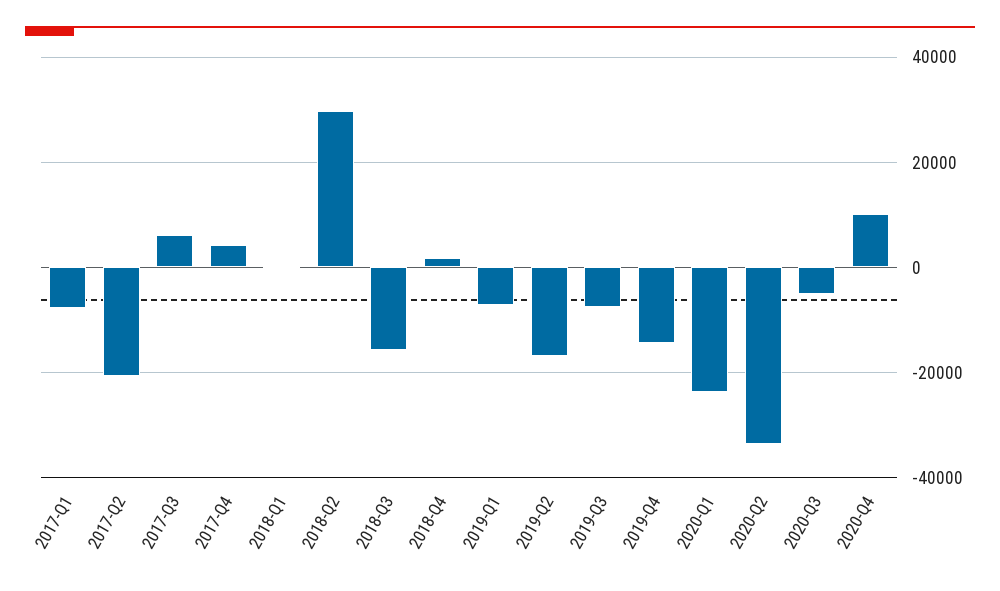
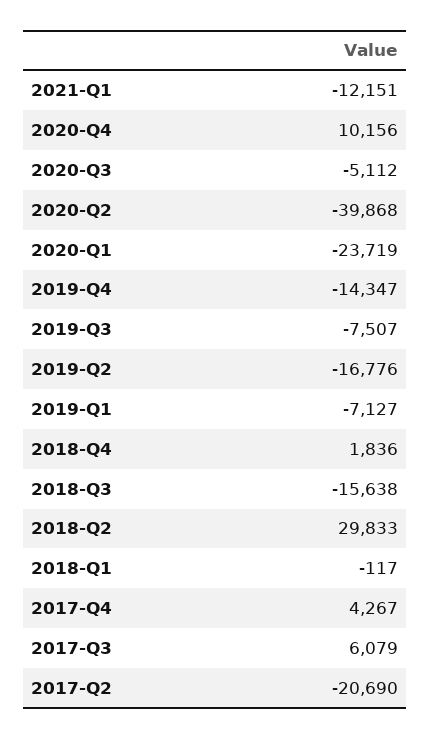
2017-Q1: -8000 -> none
2020-Q2: -34000 -> -39868
2021-Q1: none -> -12151

